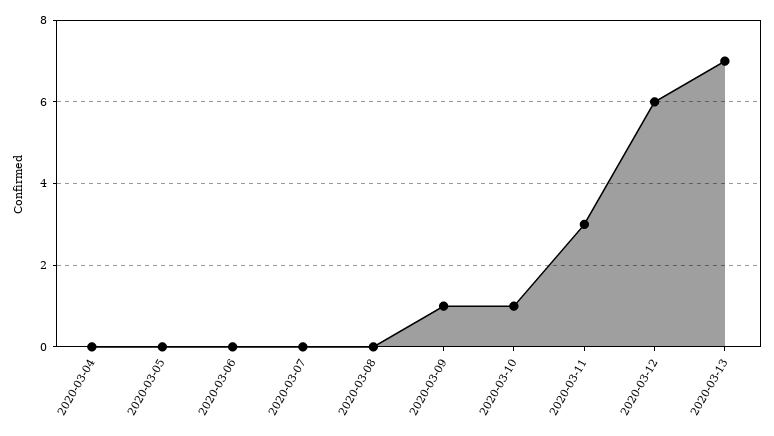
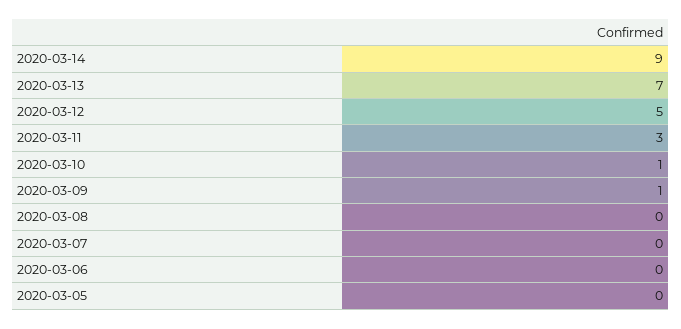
2020-03-04: 0 -> none
2020-03-12: 6 -> 5
2020-03-14: none -> 9

